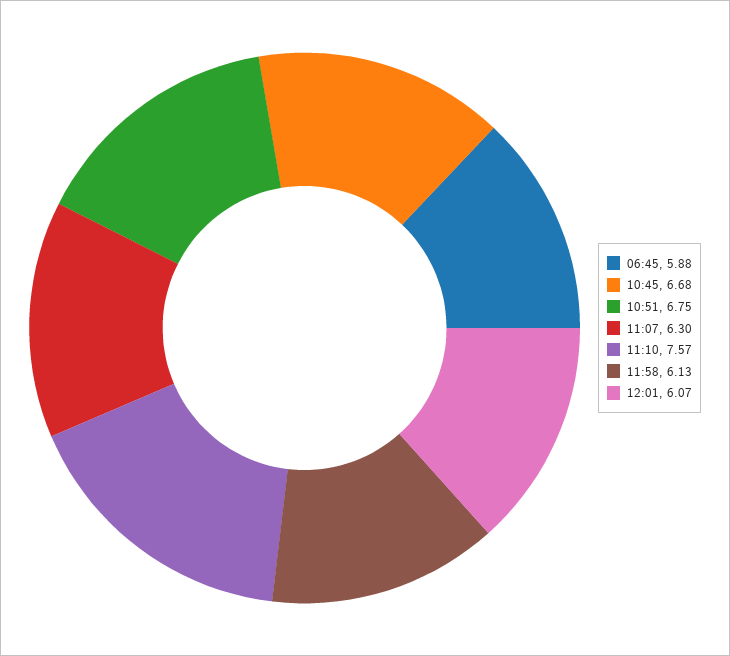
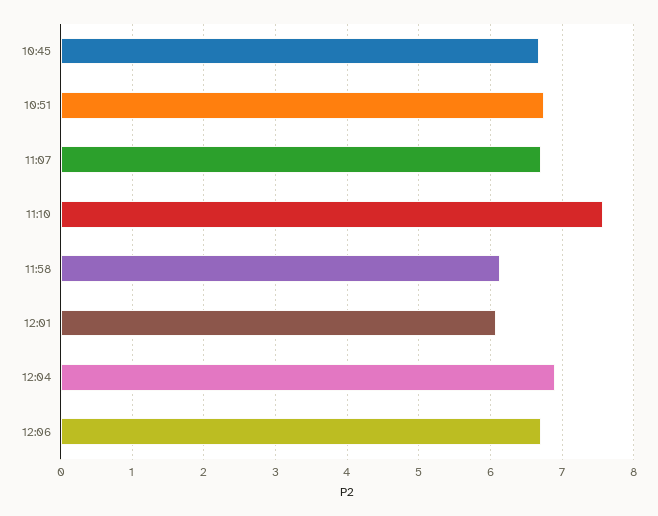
06:45: 5.88 -> none
11:07: 6.3 -> 6.7
12:04: none -> 6.9
12:06: none -> 6.7

